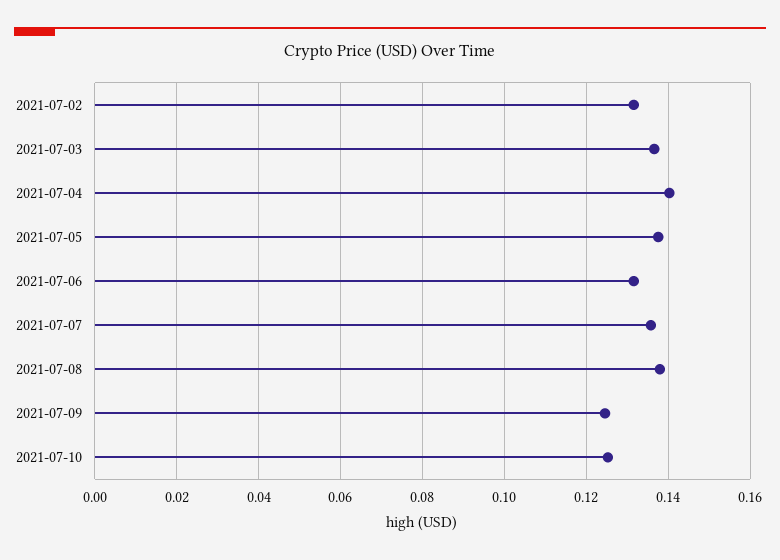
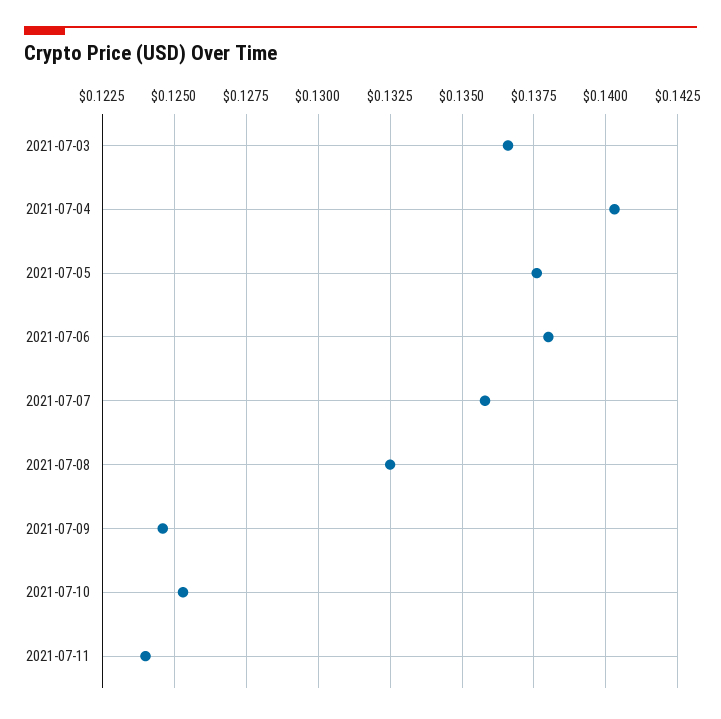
2021-07-02: 0.132 -> none
2021-07-06: 0.132 -> 0.138
2021-07-08: 0.138 -> 0.1325
2021-07-11: none -> 0.124

